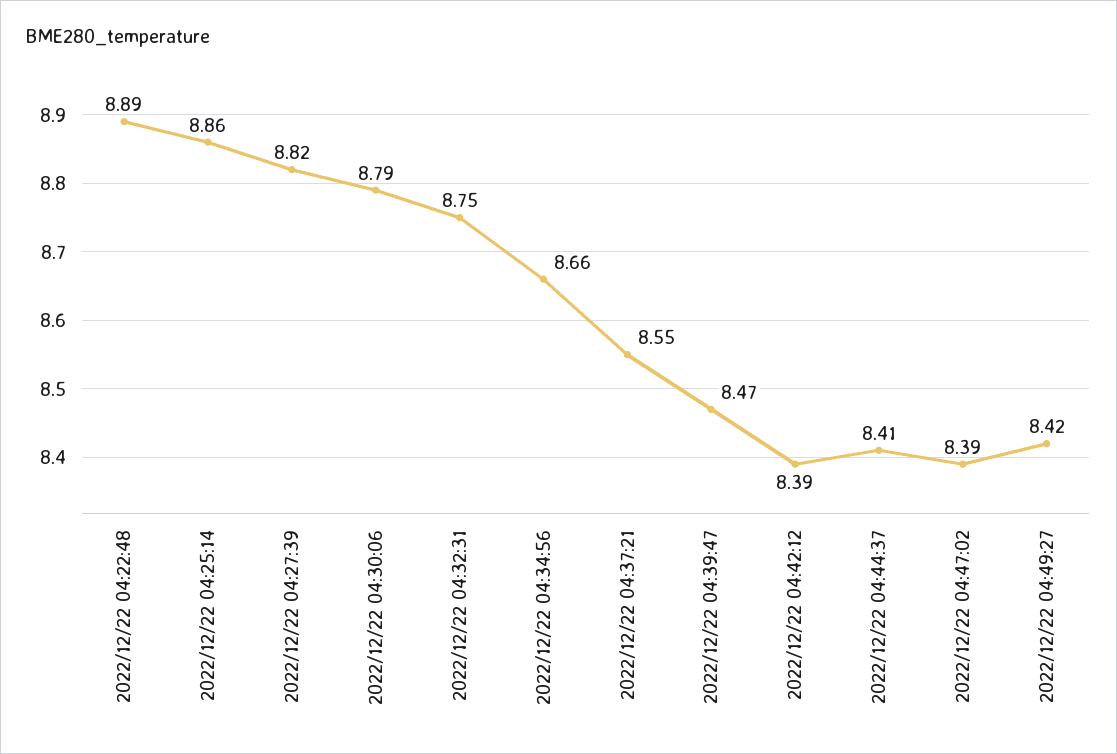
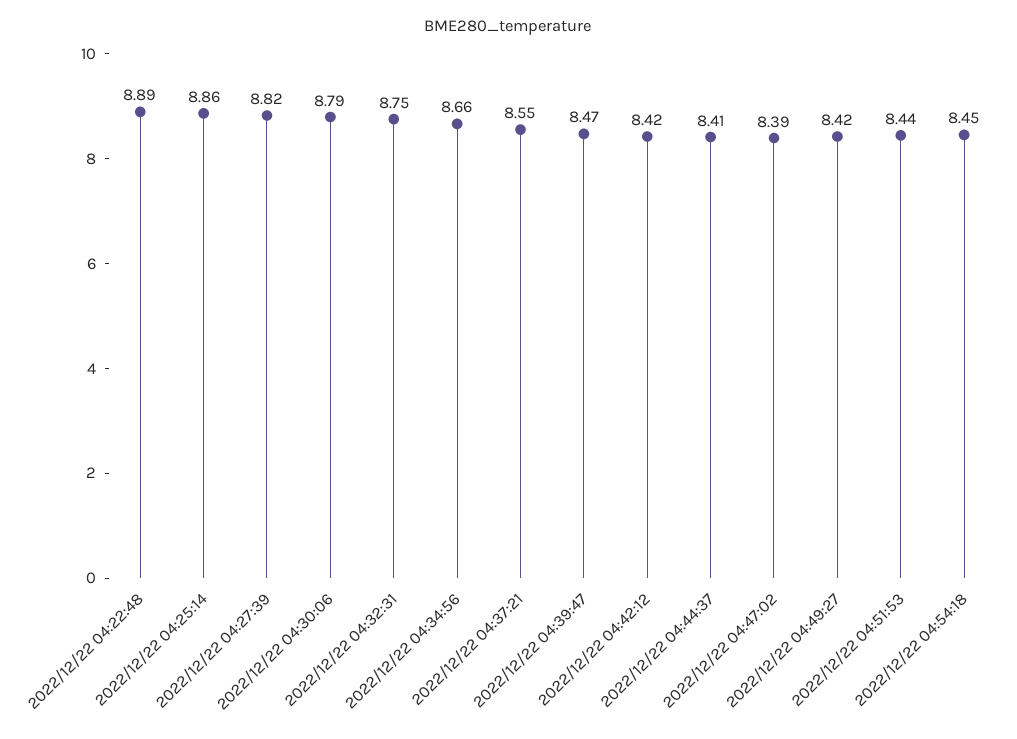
2022/12/22 04:42:12: 8.39 -> 8.42
2022/12/22 04:51:53: none -> 8.44
2022/12/22 04:54:18: none -> 8.45

